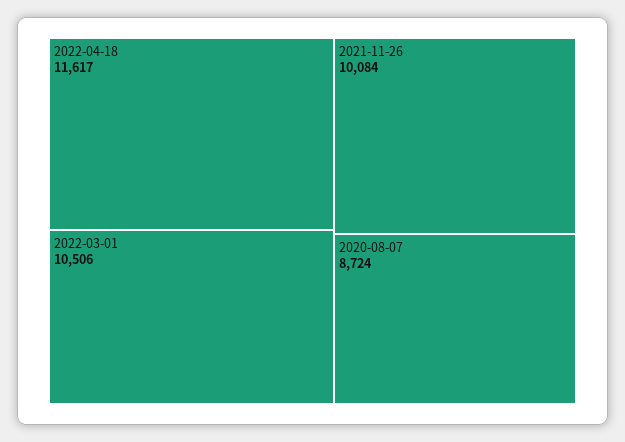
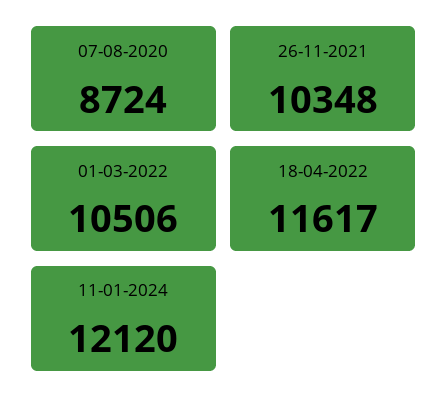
2021-11-26: 10084 -> 10348
11-01-2024: none -> 12120

